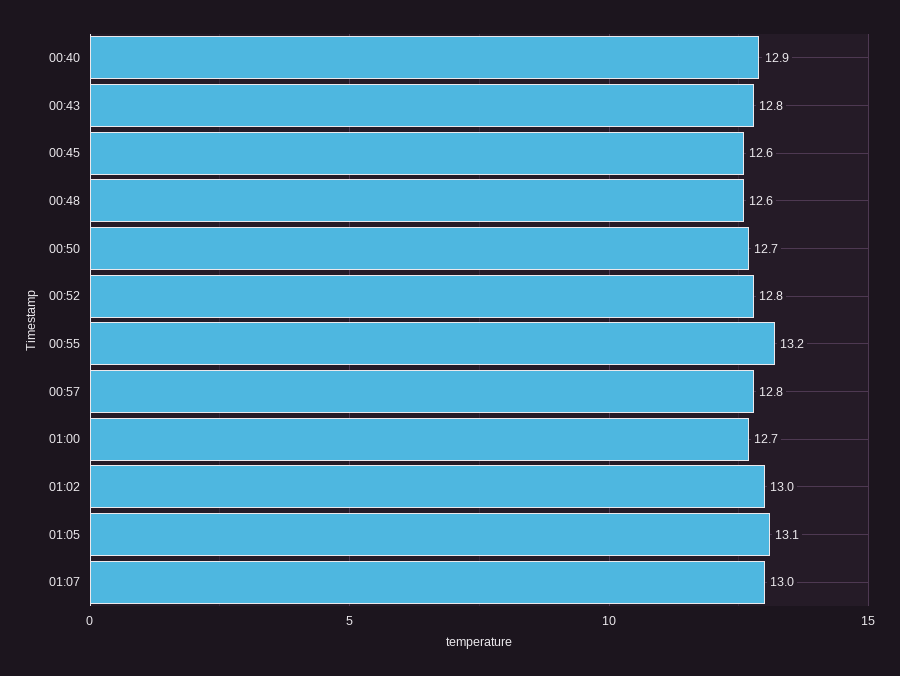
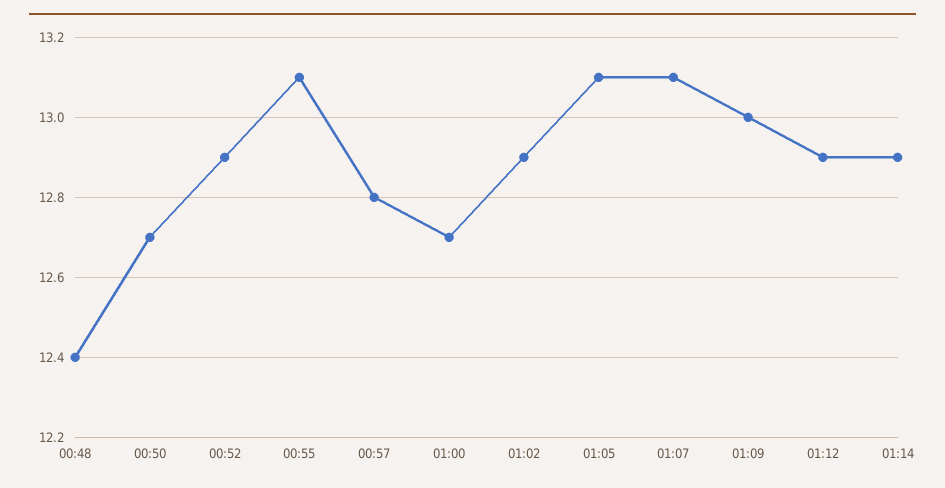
00:40: 12.9 -> none
00:43: 12.8 -> none
00:45: 12.6 -> none
00:48: 12.6 -> 12.4
00:52: 12.8 -> 12.9
00:55: 13.2 -> 13.1
01:02: 13 -> 12.9
01:07: 13 -> 13.1
01:09: none -> 13
01:12: none -> 12.9
01:14: none -> 12.9

